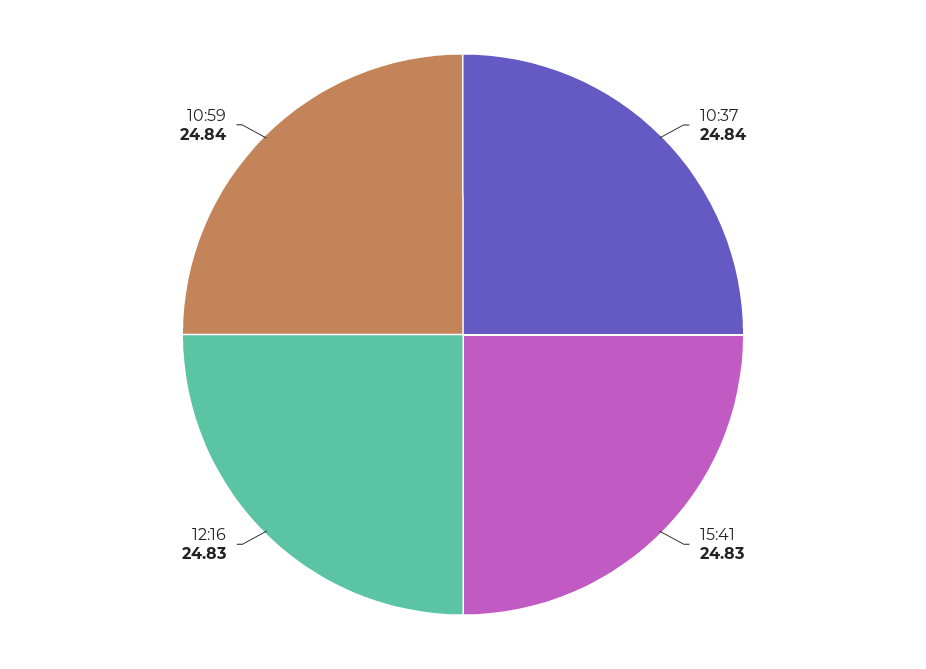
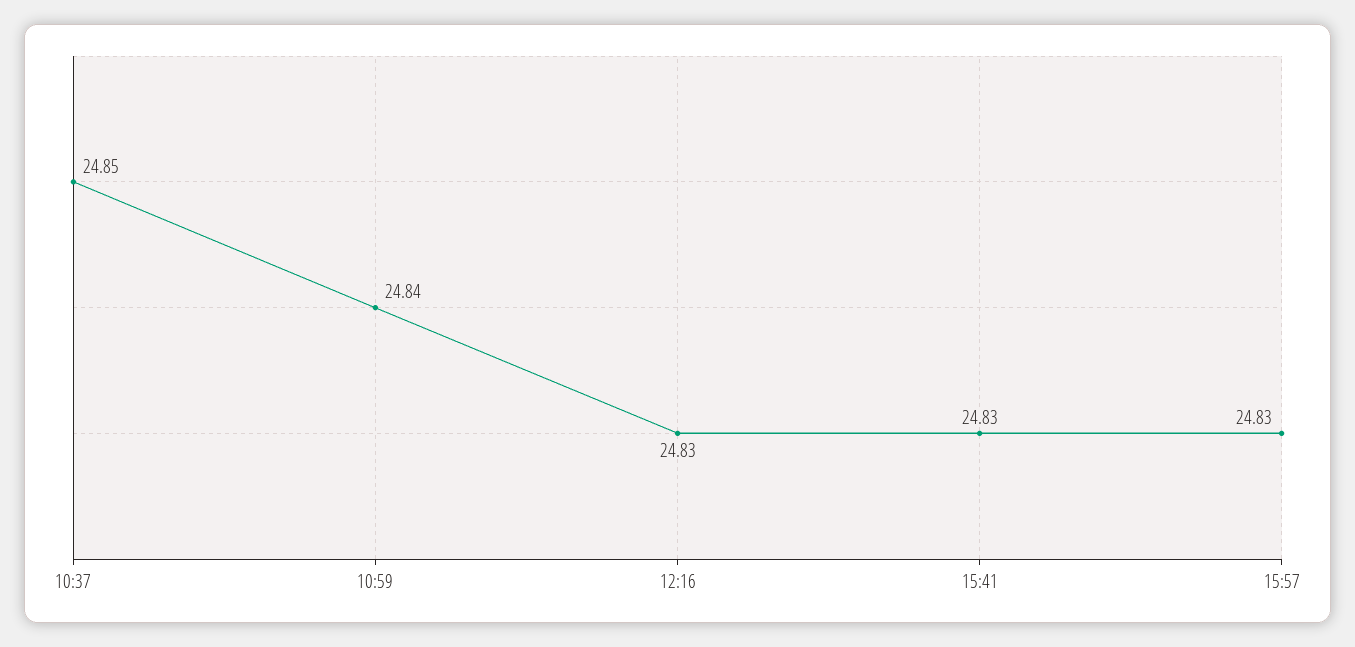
10:37: 24.84 -> 24.85
15:57: none -> 24.83

